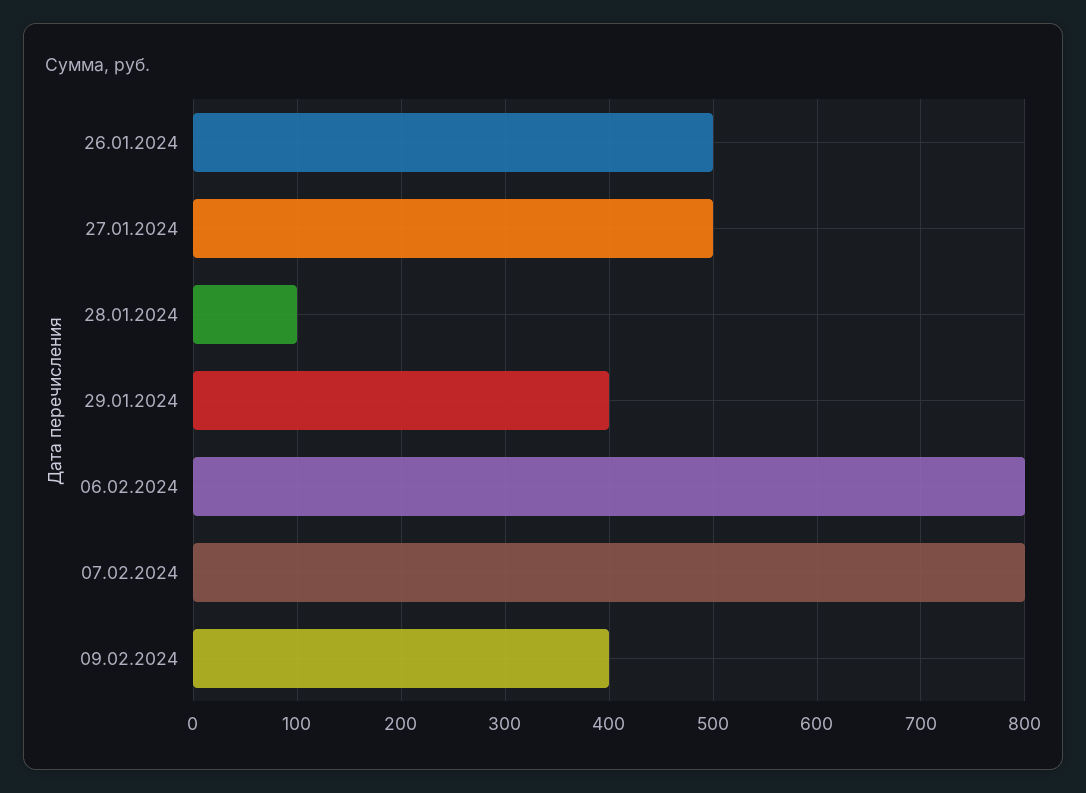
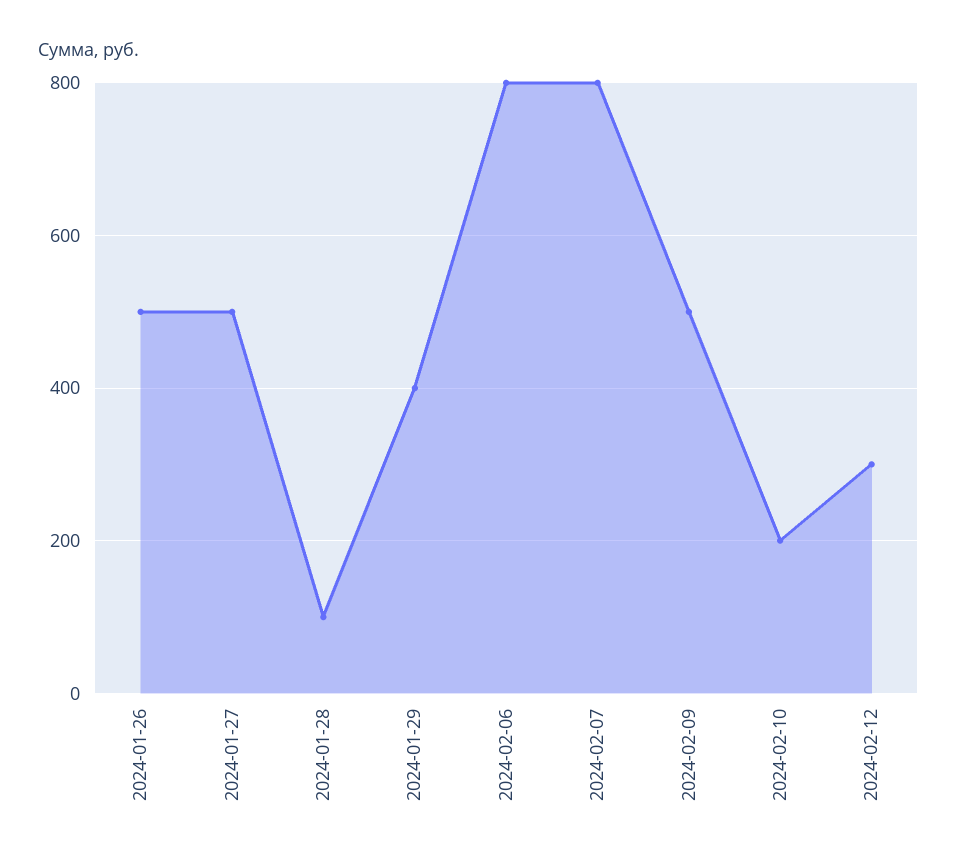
09.02.2024: 400 -> 500
2024-02-10: none -> 200
2024-02-12: none -> 300

